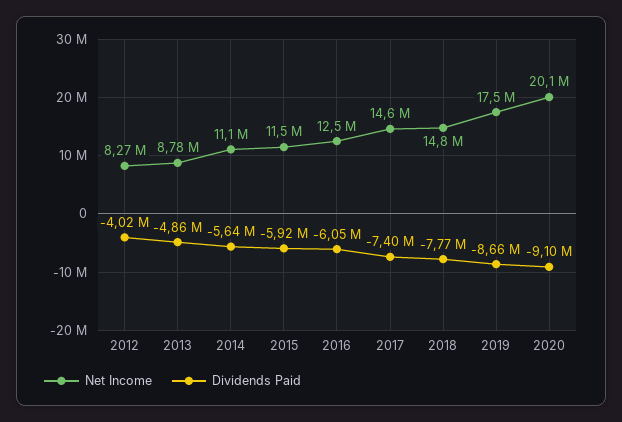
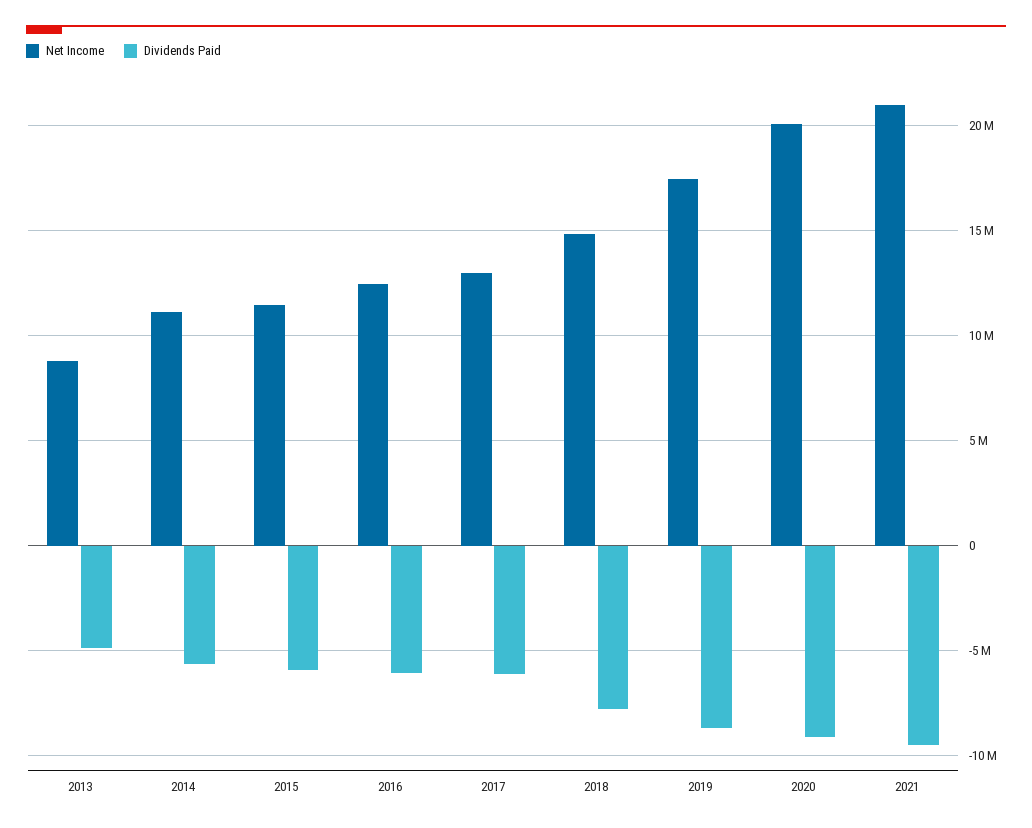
Net Income, 2012: 8270000 -> none
Dividends Paid, 2012: -4020000 -> none
Net Income, 2017: 14600000 -> 13000000
Dividends Paid, 2017: -7400000 -> -6000000
Net Income, 2021: none -> 21000000
Dividends Paid, 2021: none -> -9500000

